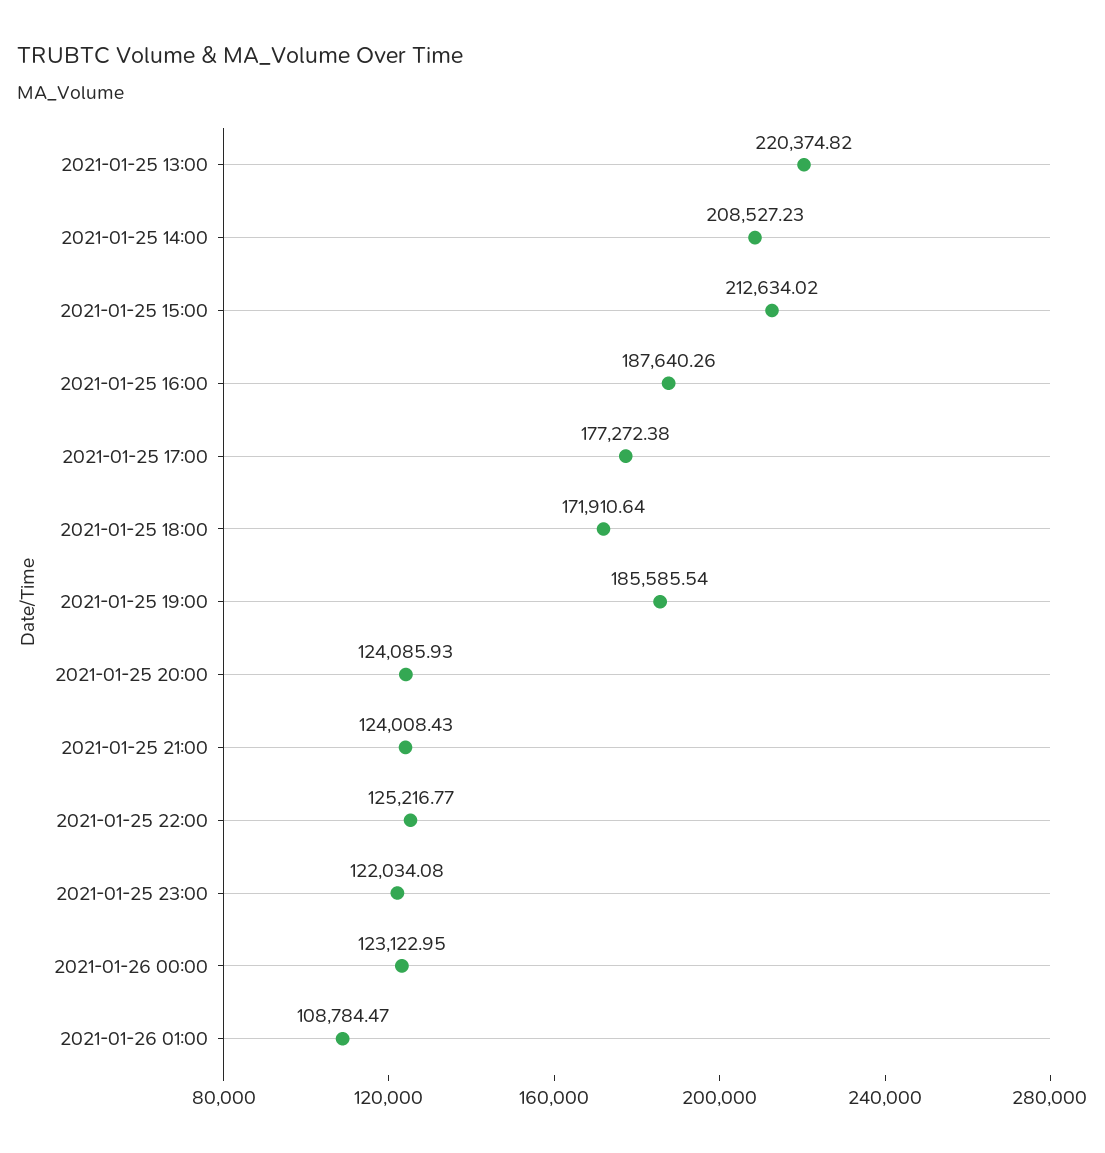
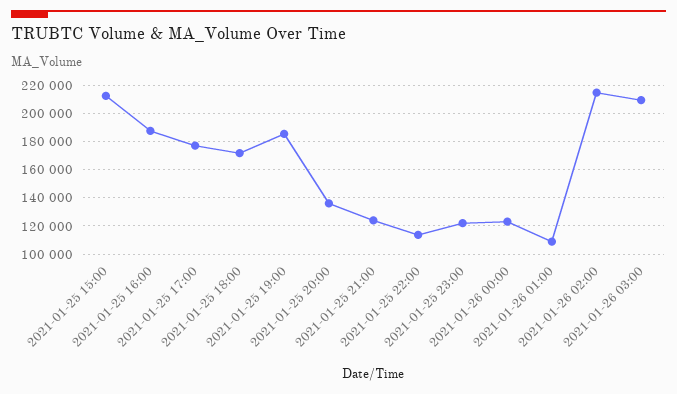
2021-01-25 13:00: 220374.82 -> none
2021-01-25 14:00: 208527.23 -> none
2021-01-25 20:00: 124085.93 -> 135000
2021-01-25 22:00: 125216.77 -> 115000
2021-01-26 02:00: none -> 215000
2021-01-26 03:00: none -> 210000

